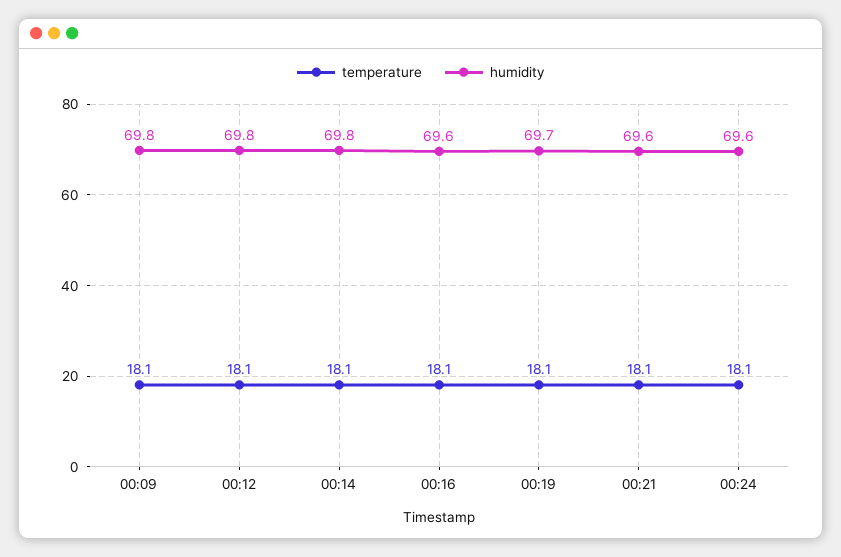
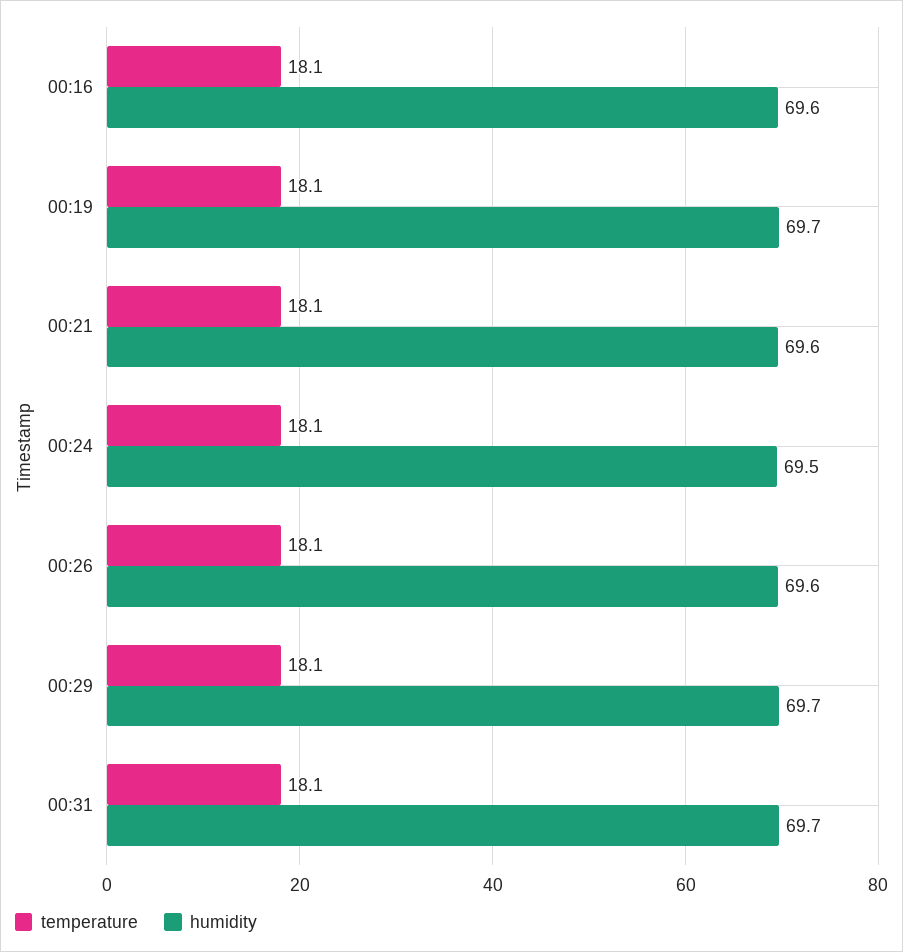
temperature, 00:09: 18.1 -> none
humidity, 00:09: 69.8 -> none
temperature, 00:12: 18.1 -> none
humidity, 00:12: 69.8 -> none
temperature, 00:14: 18.1 -> none
humidity, 00:14: 69.8 -> none
humidity, 00:24: 69.6 -> 69.5
temperature, 00:26: none -> 18.1
humidity, 00:26: none -> 69.6
temperature, 00:29: none -> 18.1
humidity, 00:29: none -> 69.7
temperature, 00:31: none -> 18.1
humidity, 00:31: none -> 69.7

